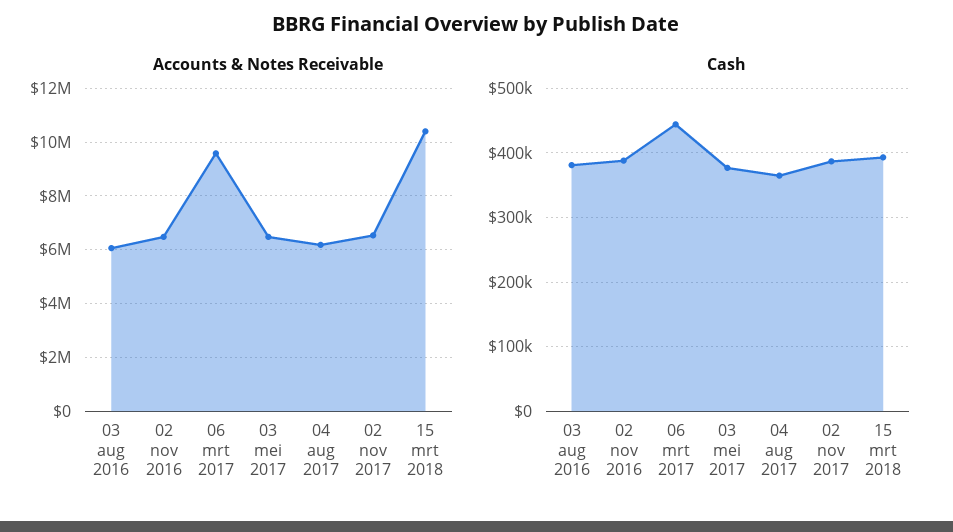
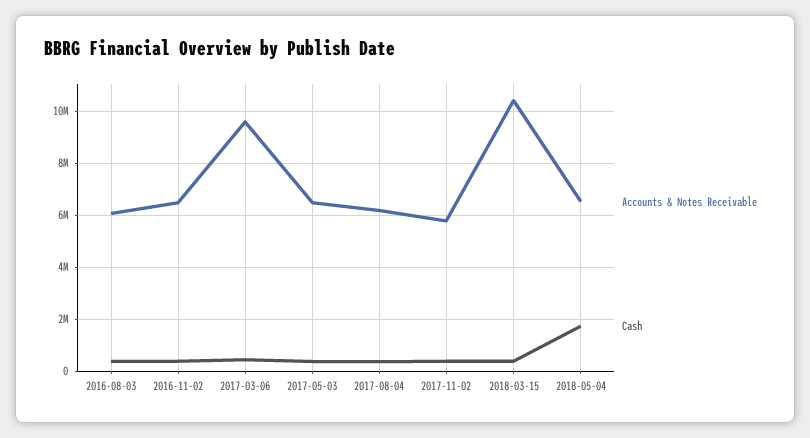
Accounts & Notes Receivable, 02 nov 2017: 6500000 -> 5750000
Accounts & Notes Receivable, 2018-05-04: none -> 6500000
Cash, 2018-05-04: none -> 1750000

